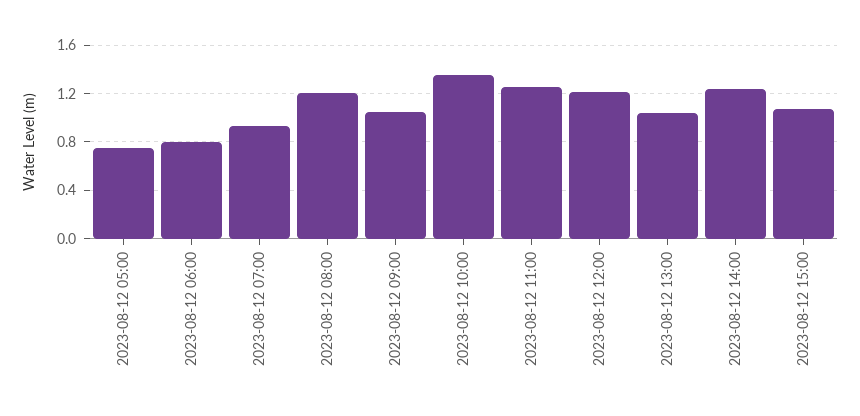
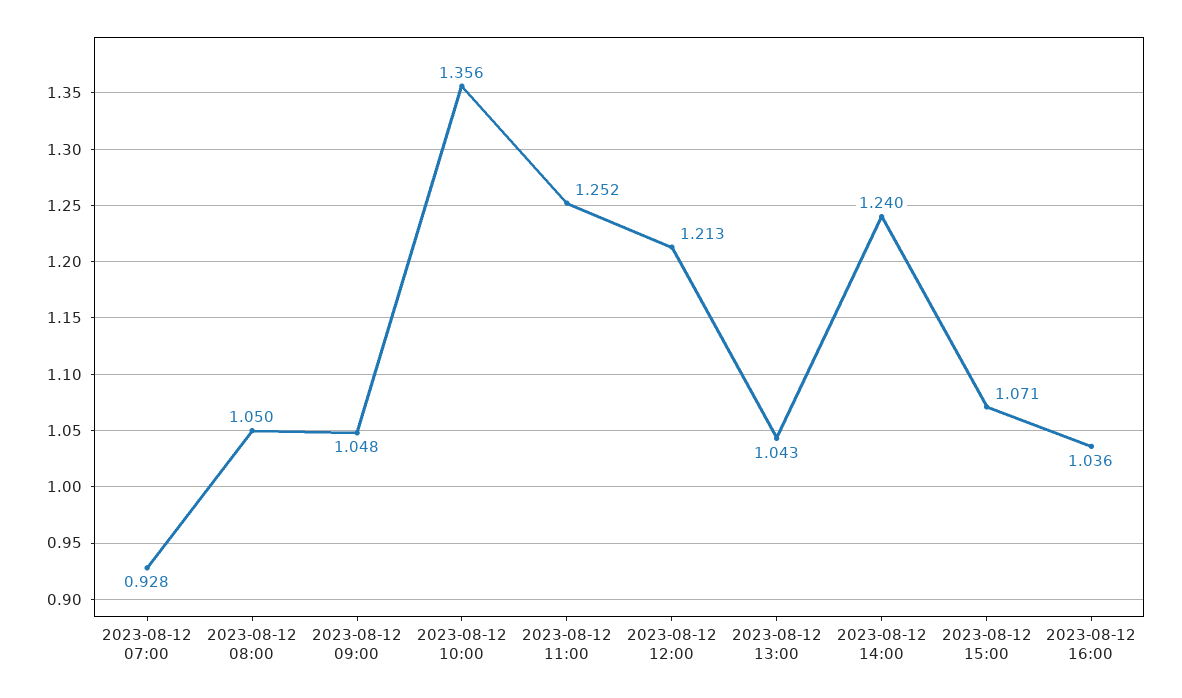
2023-08-12 05:00: 0.75 -> none
2023-08-12 06:00: 0.8 -> none
2023-08-12 08:00: 1.2 -> 1.05
2023-08-12 16:00: none -> 1.036

